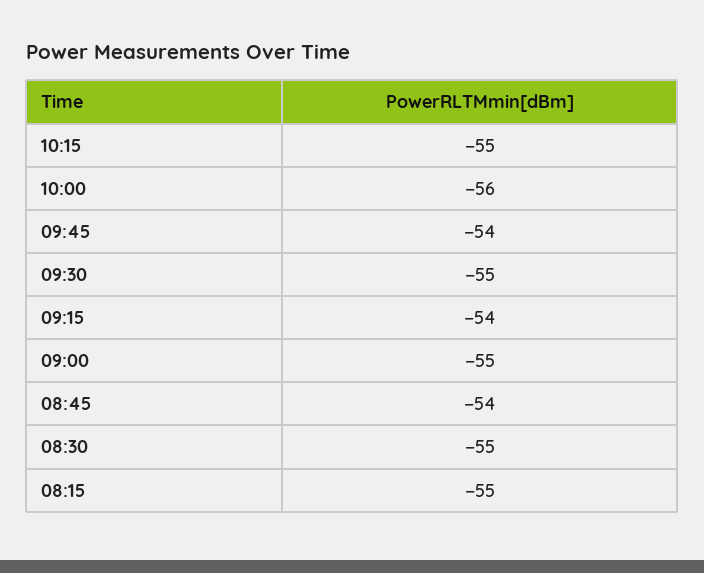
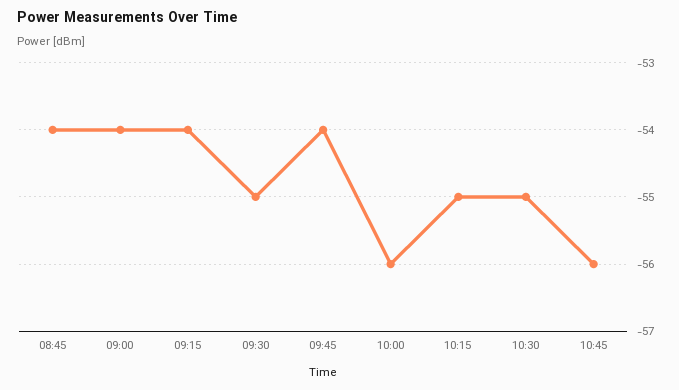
09:00: -55 -> -54
08:30: -55 -> none
08:15: -55 -> none
10:30: none -> -55
10:45: none -> -56

